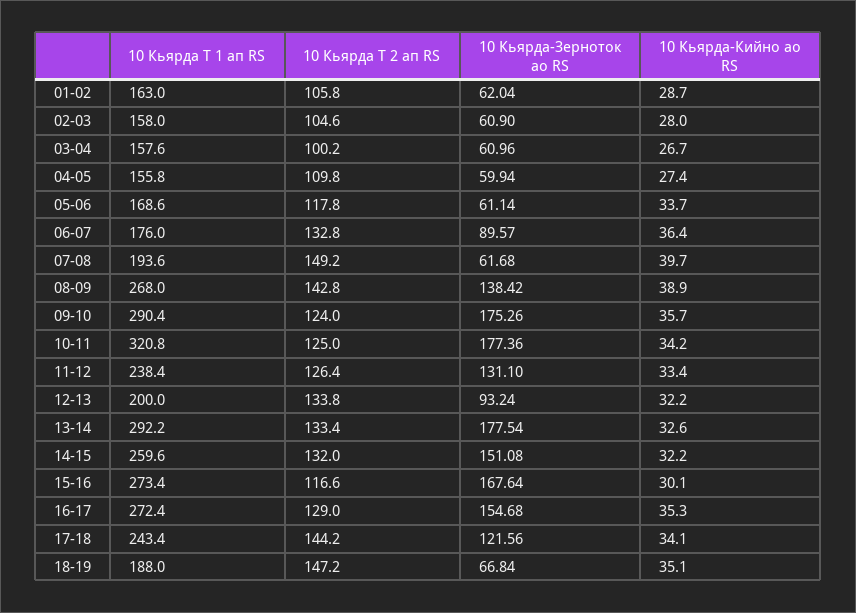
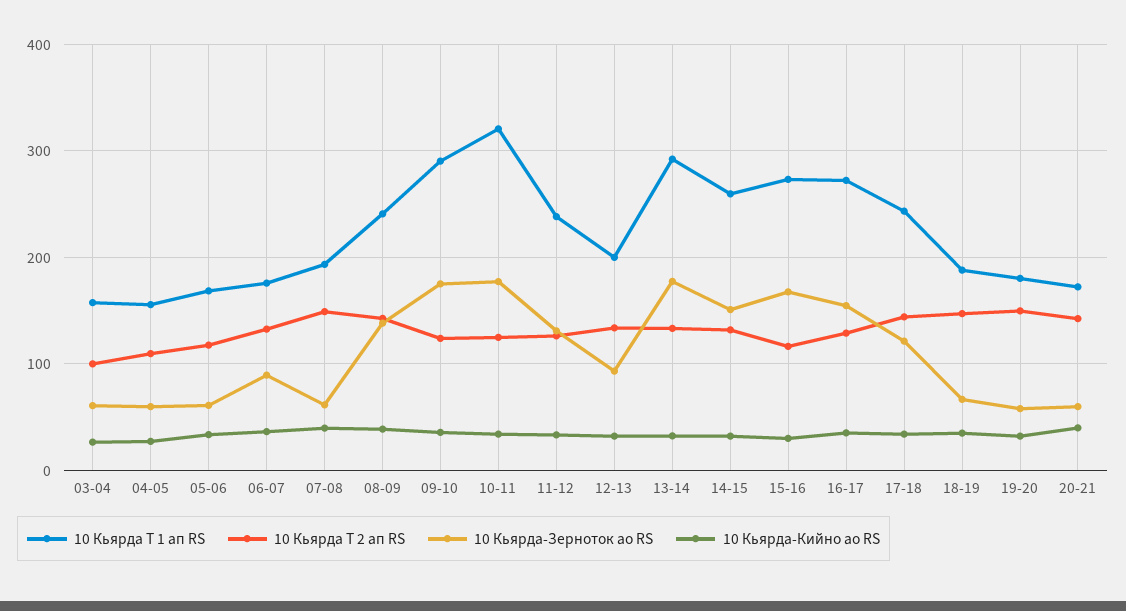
10 Кьярда Т 1 ап RS, 01-02: 163 -> none
10 Кьярда Т 2 ап RS, 01-02: 105.8 -> none
10 Кьярда-Зерноток ао RS, 01-02: 62.04 -> none
10 Кьярда-Кийно ао RS, 01-02: 28.7 -> none
10 Кьярда Т 1 ап RS, 02-03: 158 -> none
10 Кьярда Т 2 ап RS, 02-03: 104.6 -> none
10 Кьярда-Зерноток ао RS, 02-03: 60.9 -> none
10 Кьярда-Кийно ао RS, 02-03: 28 -> none
10 Кьярда Т 1 ап RS, 08-09: 268 -> 240
10 Кьярда Т 1 ап RS, 19-20: none -> 180
10 Кьярда Т 2 ап RS, 19-20: none -> 150
10 Кьярда-Зерноток ао RS, 19-20: none -> 60
10 Кьярда-Кийно ао RS, 19-20: none -> 30
10 Кьярда Т 1 ап RS, 20-21: none -> 170
10 Кьярда Т 2 ап RS, 20-21: none -> 140
10 Кьярда-Зерноток ао RS, 20-21: none -> 60
10 Кьярда-Кийно ао RS, 20-21: none -> 40

